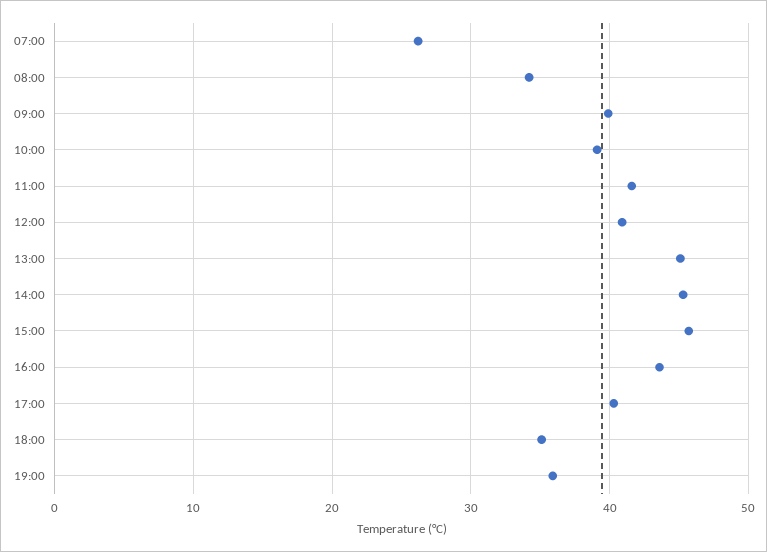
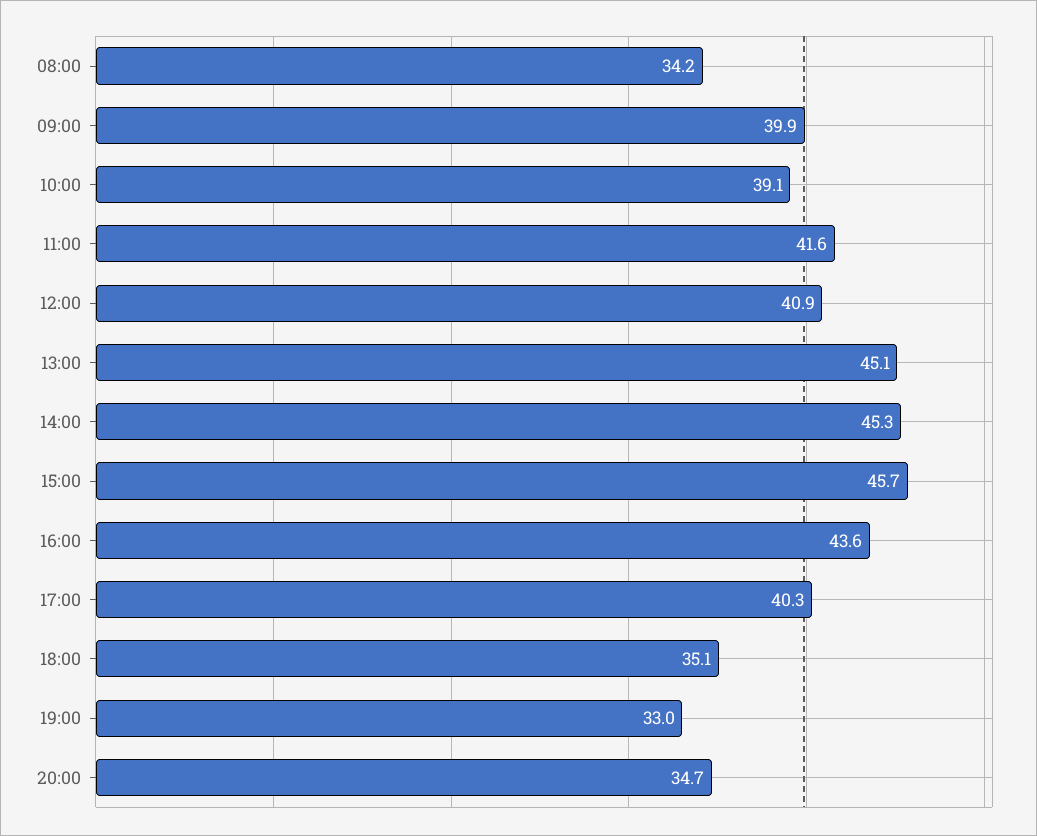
07:00: 26 -> none
19:00: 36 -> 33
20:00: none -> 34.7

